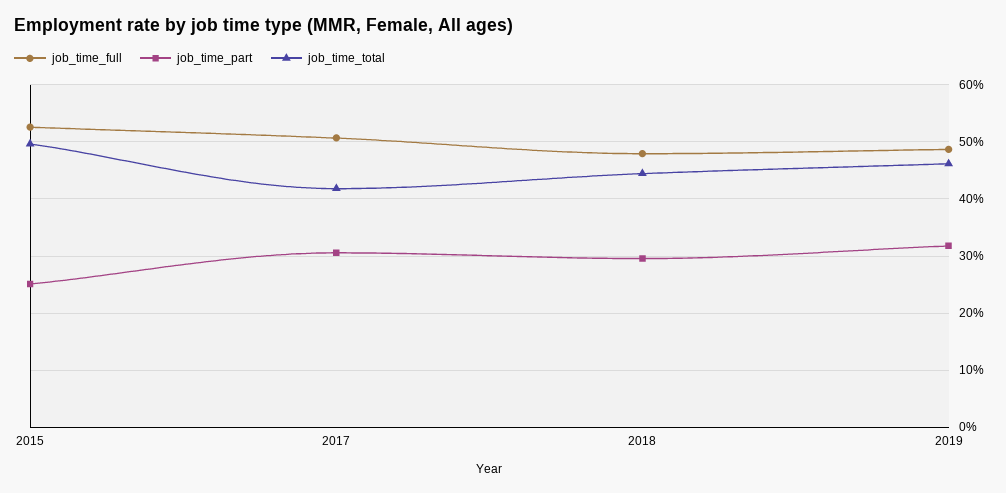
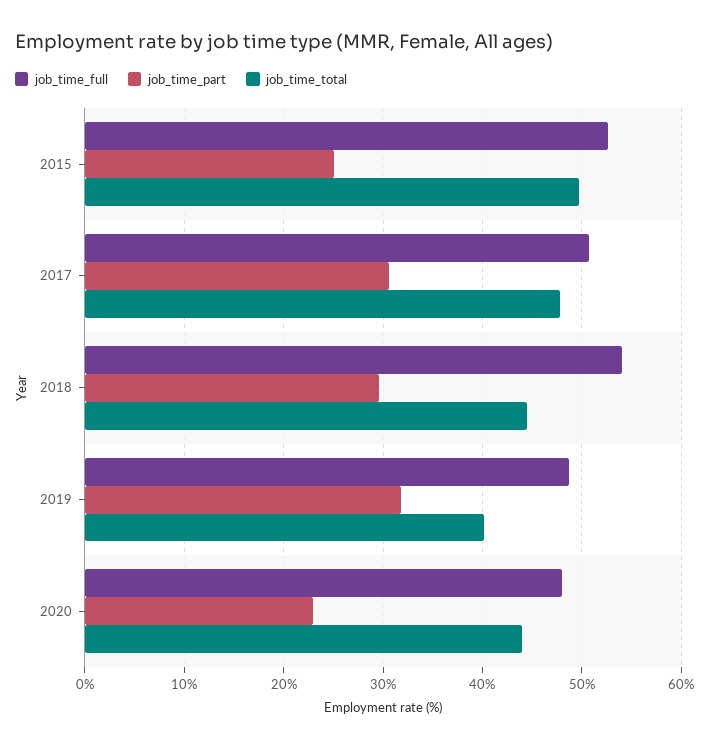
job_time_total, 2017: 42 -> 48
job_time_full, 2018: 48 -> 54
job_time_total, 2019: 46 -> 40
job_time_full, 2020: none -> 48
job_time_part, 2020: none -> 23
job_time_total, 2020: none -> 44

